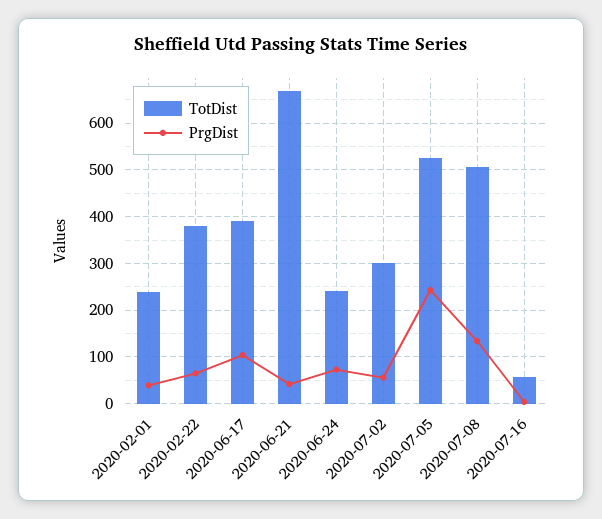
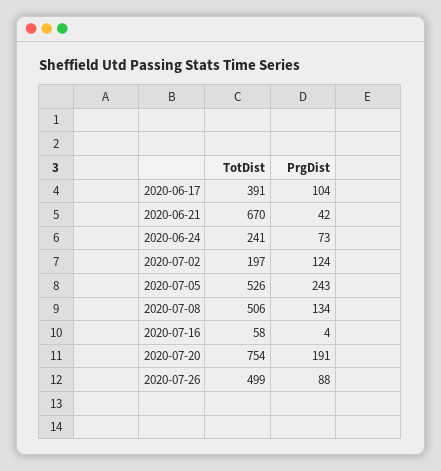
TotDist, 2020-02-01: 240 -> none
PrgDist, 2020-02-01: 40 -> none
TotDist, 2020-02-22: 380 -> none
PrgDist, 2020-02-22: 60 -> none
TotDist, 2020-07-02: 300 -> 197
PrgDist, 2020-07-02: 60 -> 124
TotDist, 2020-07-20: none -> 754
PrgDist, 2020-07-20: none -> 191
TotDist, 2020-07-26: none -> 499
PrgDist, 2020-07-26: none -> 88

